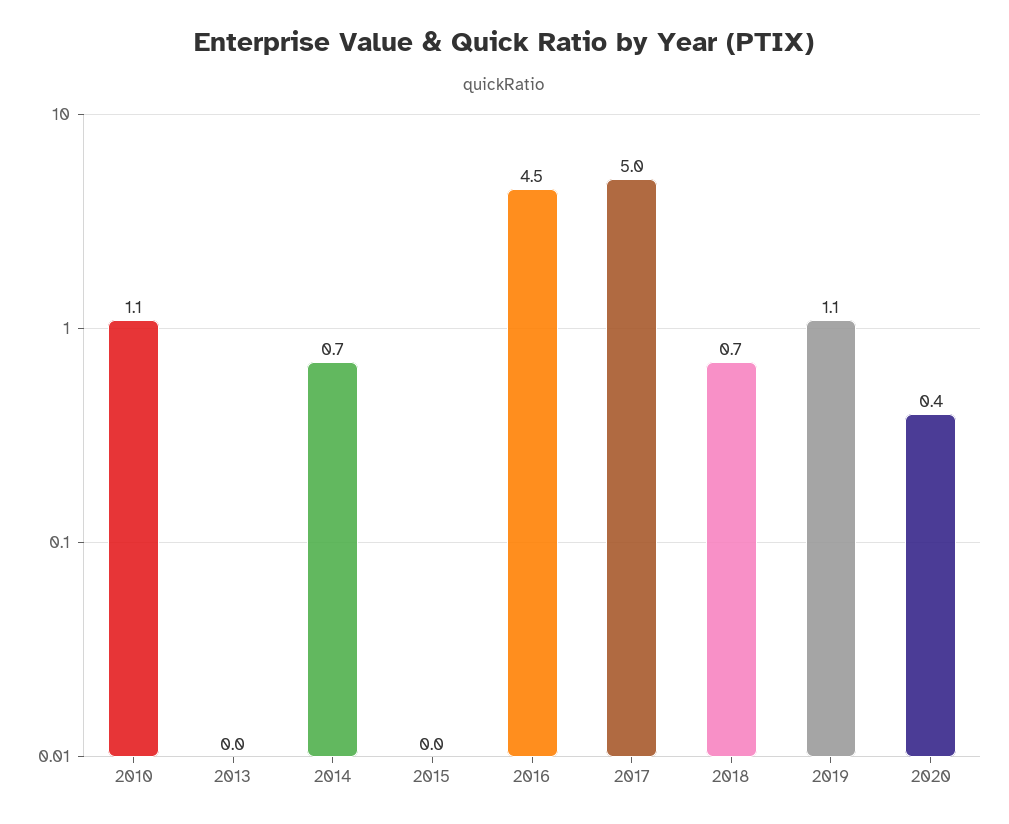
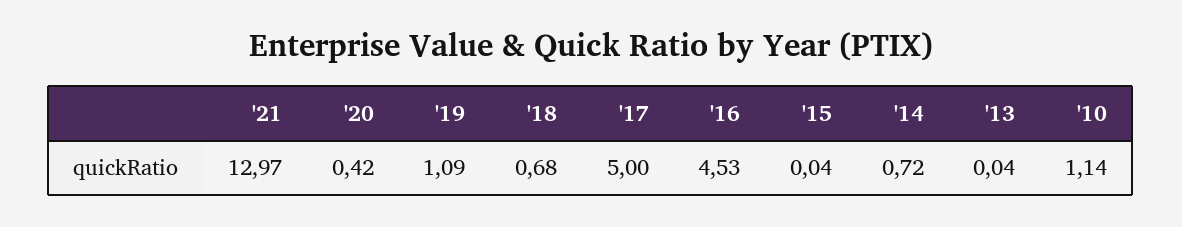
'21: none -> 12.97

